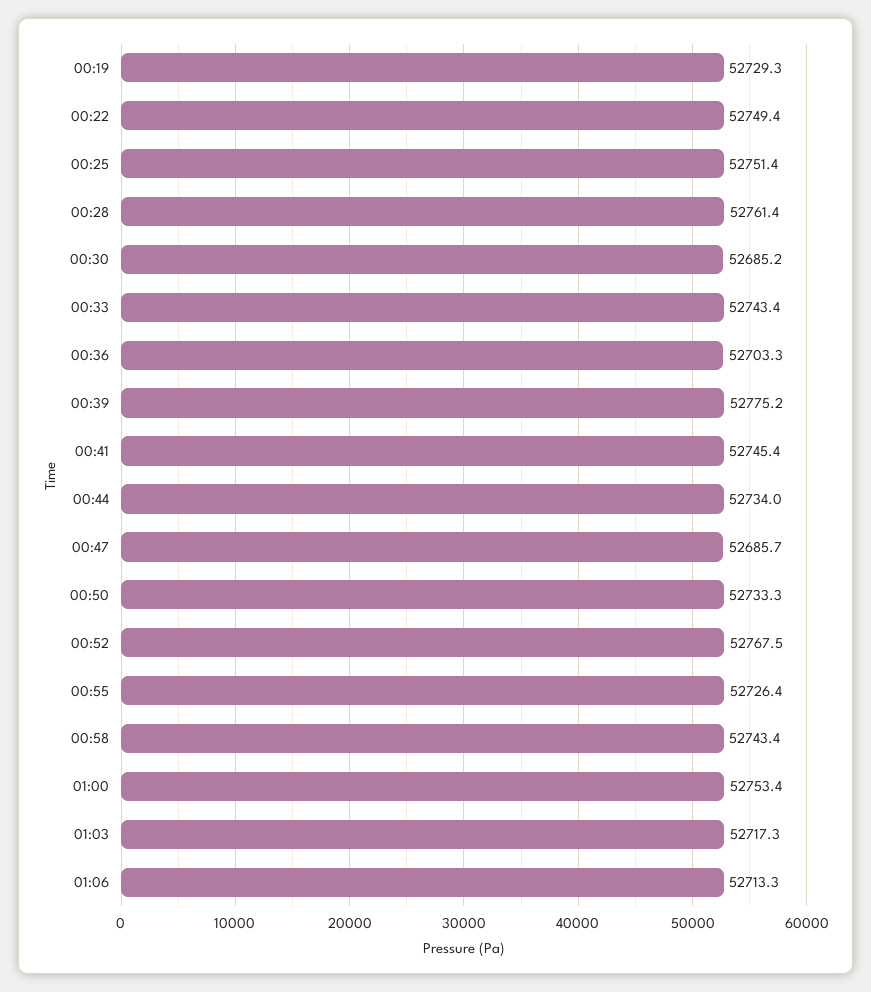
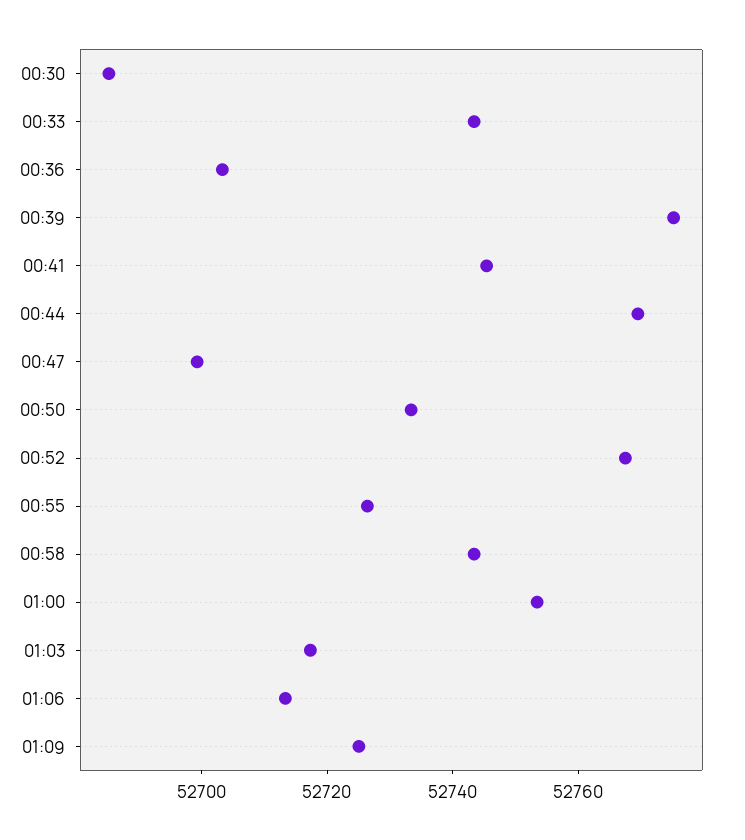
00:19: 52729.3 -> none
00:22: 52749.4 -> none
00:25: 52751.4 -> none
00:28: 52761.4 -> none
00:44: 52734 -> 52770
00:47: 52685.7 -> 52700
01:09: none -> 52725

